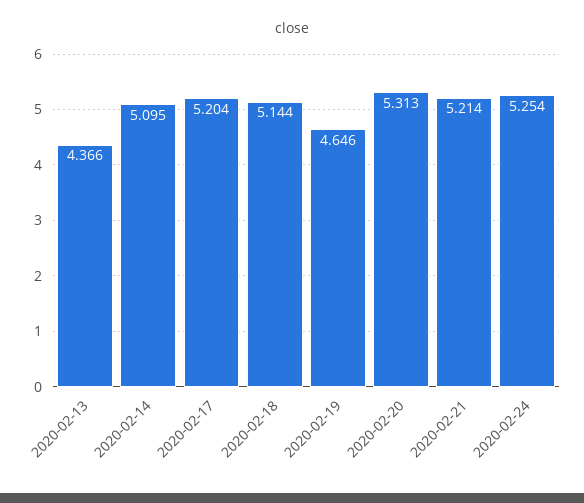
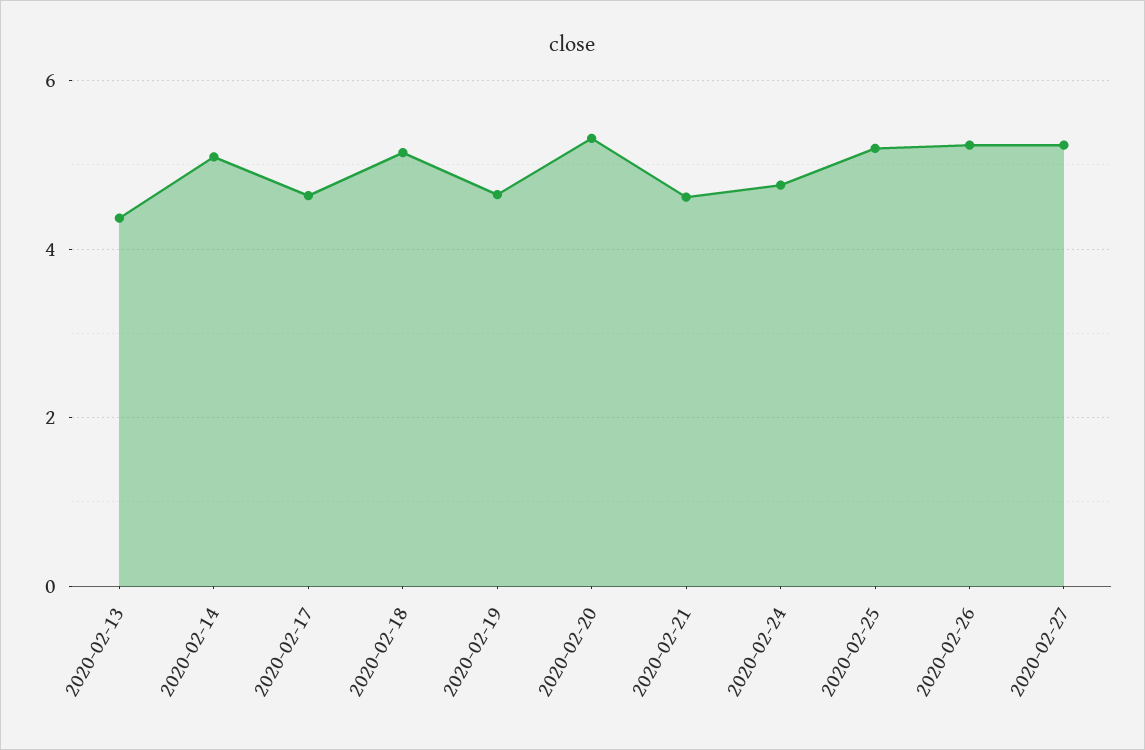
2020-02-17: 5.204 -> 4.6
2020-02-21: 5.214 -> 4.6
2020-02-24: 5.254 -> 4.8
2020-02-25: none -> 5.2
2020-02-26: none -> 5.2
2020-02-27: none -> 5.2

